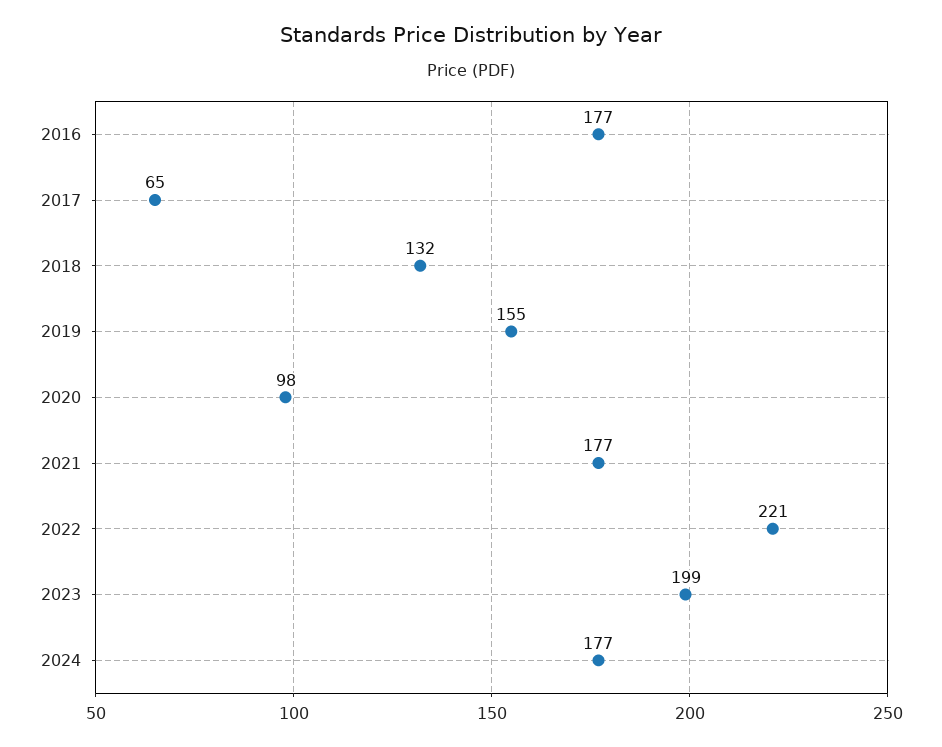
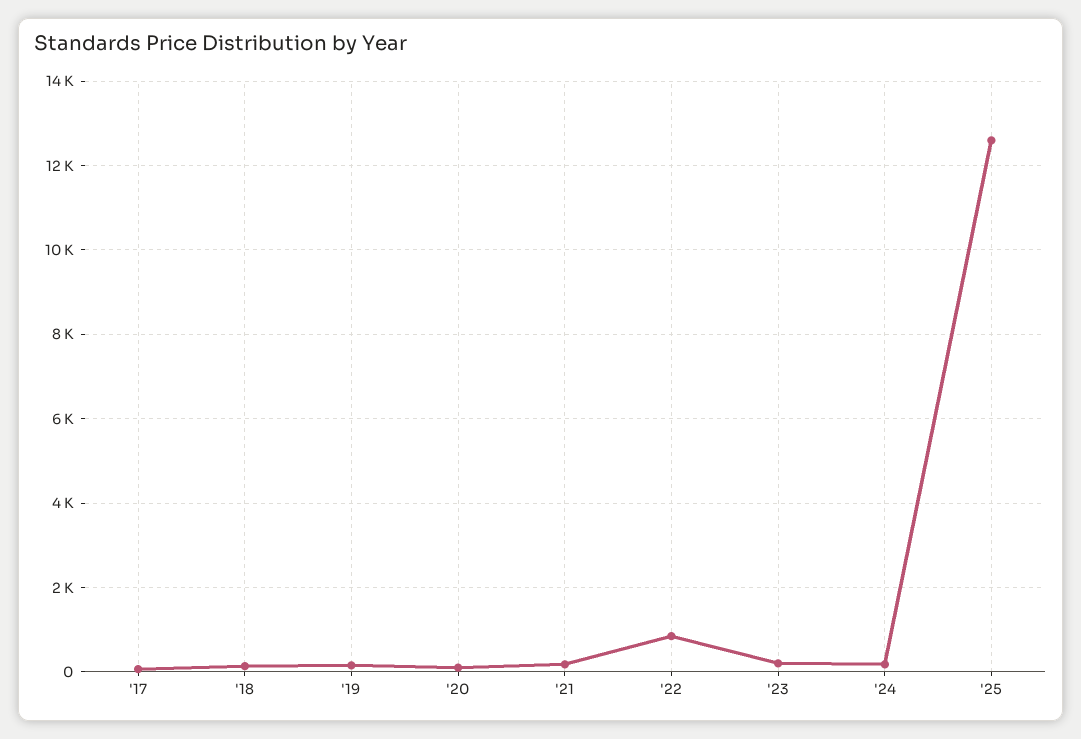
2016: 177 -> none
2022: 221 -> 800
'25: none -> 12600

